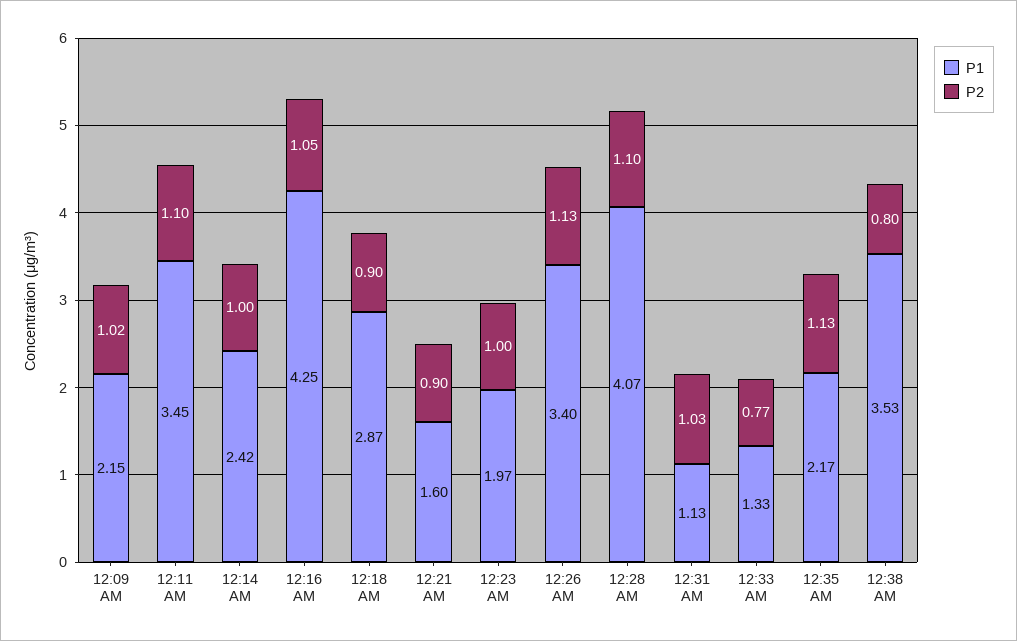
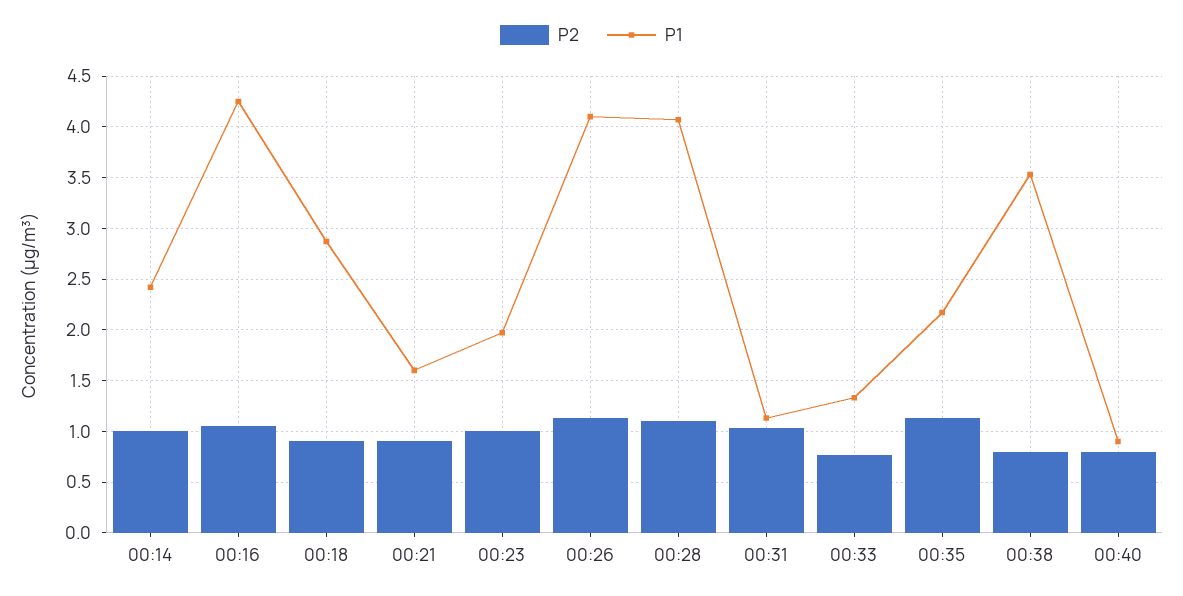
P1, 12:09 AM: 2.15 -> none
P2, 12:09 AM: 1.02 -> none
P1, 12:11 AM: 3.45 -> none
P2, 12:11 AM: 1.1 -> none
P1, 12:26 AM: 3.4 -> 4.1
P2, 00:40: none -> 0.8
P1, 00:40: none -> 0.9

